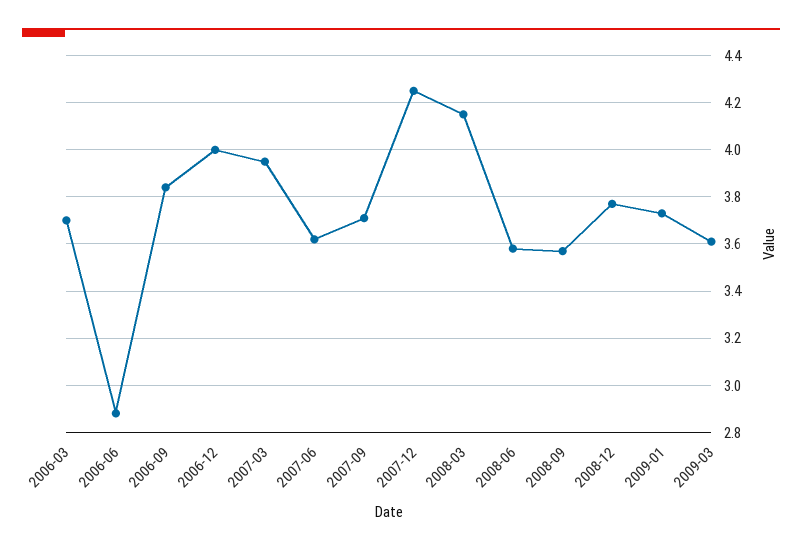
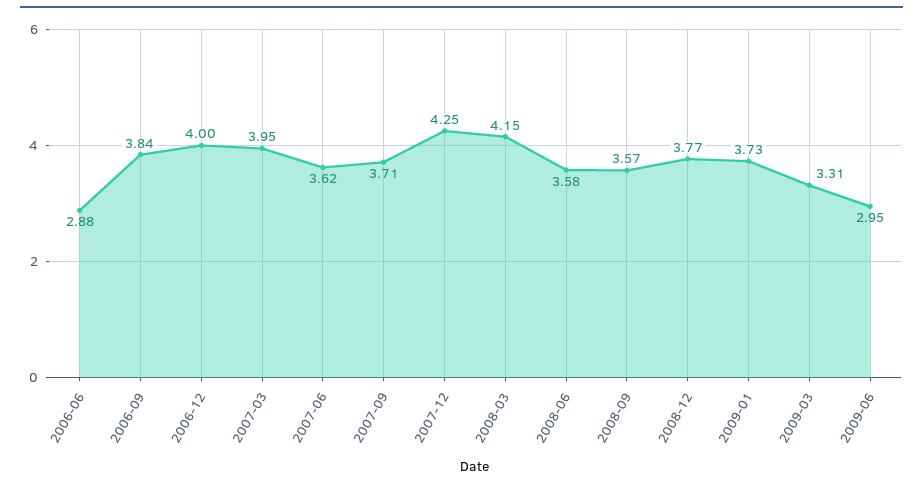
2006-03: 3.7 -> none
2009-03: 3.6 -> 3.31
2009-06: none -> 2.95

